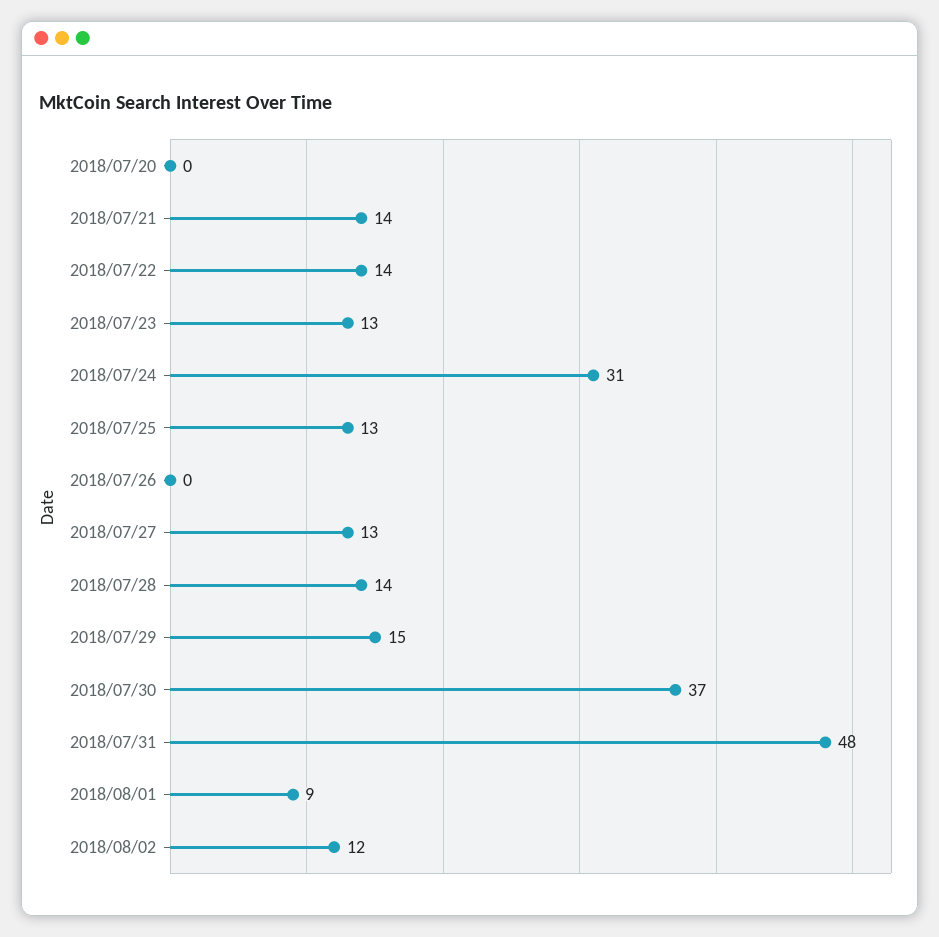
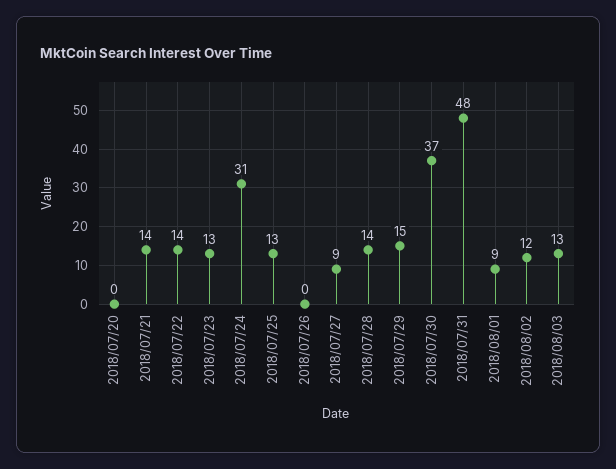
2018/07/27: 13 -> 9
2018/08/03: none -> 13

